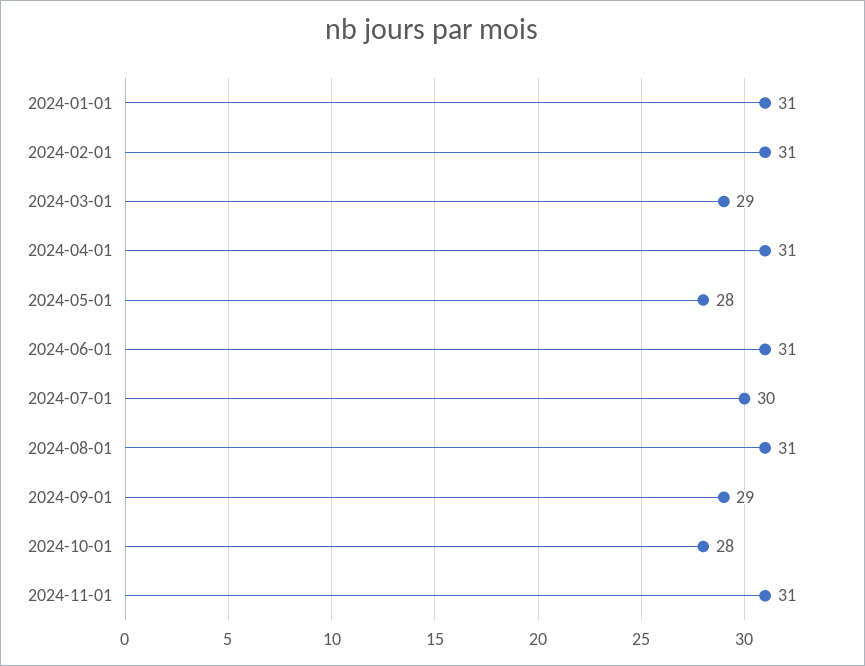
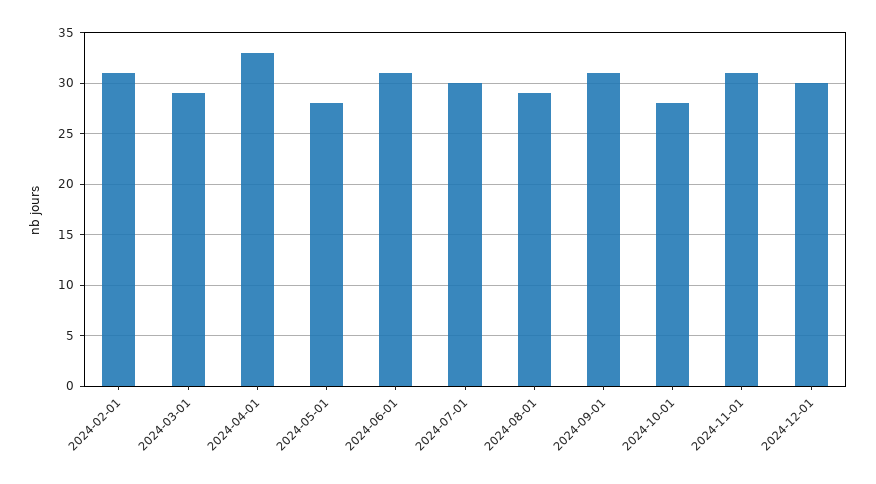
2024-01-01: 31 -> none
2024-04-01: 31 -> 33
2024-08-01: 31 -> 29
2024-09-01: 29 -> 31
2024-12-01: none -> 30

